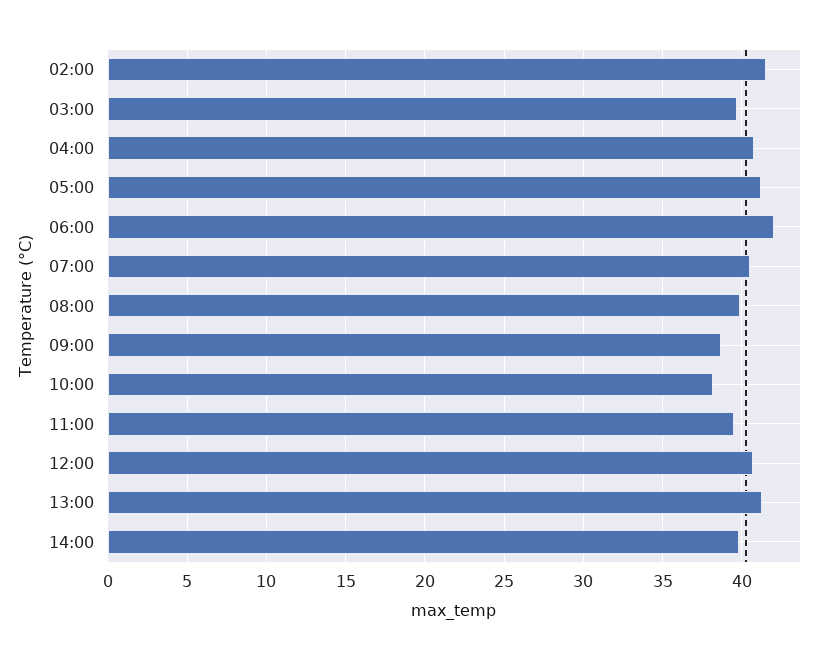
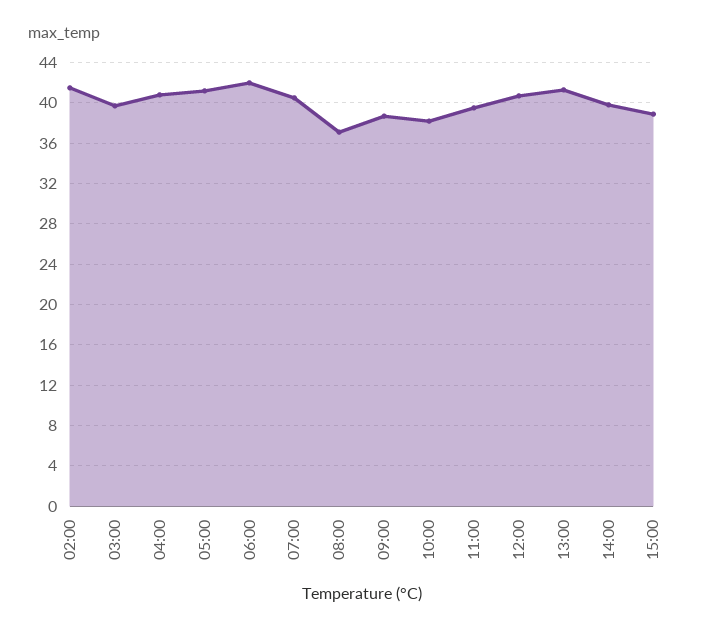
08:00: 40 -> 37
15:00: none -> 39

